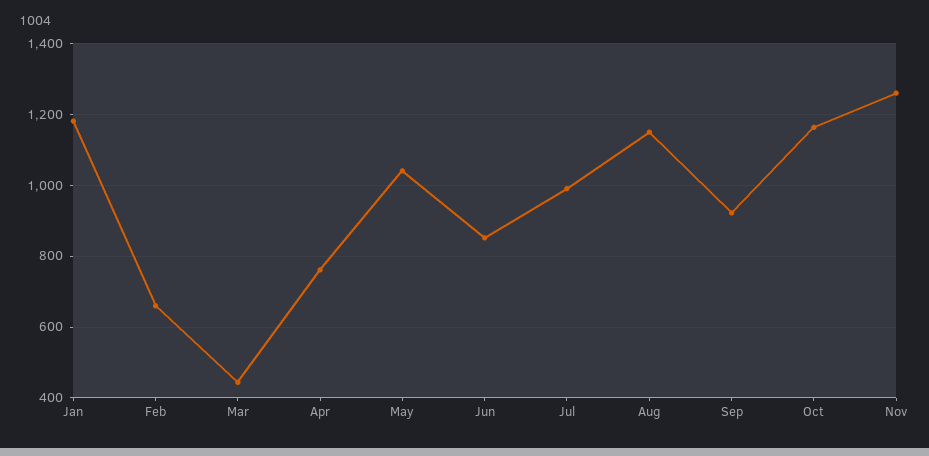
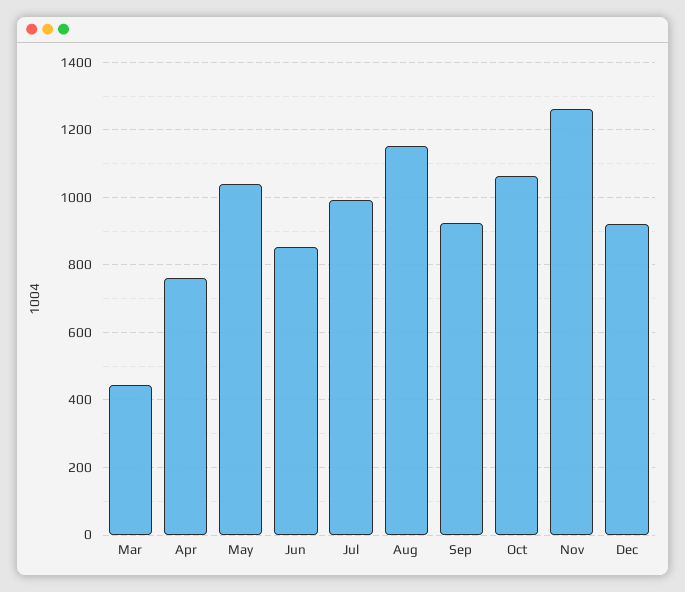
Jan: 1180 -> none
Feb: 660 -> none
Oct: 1160 -> 1060
Dec: none -> 920

